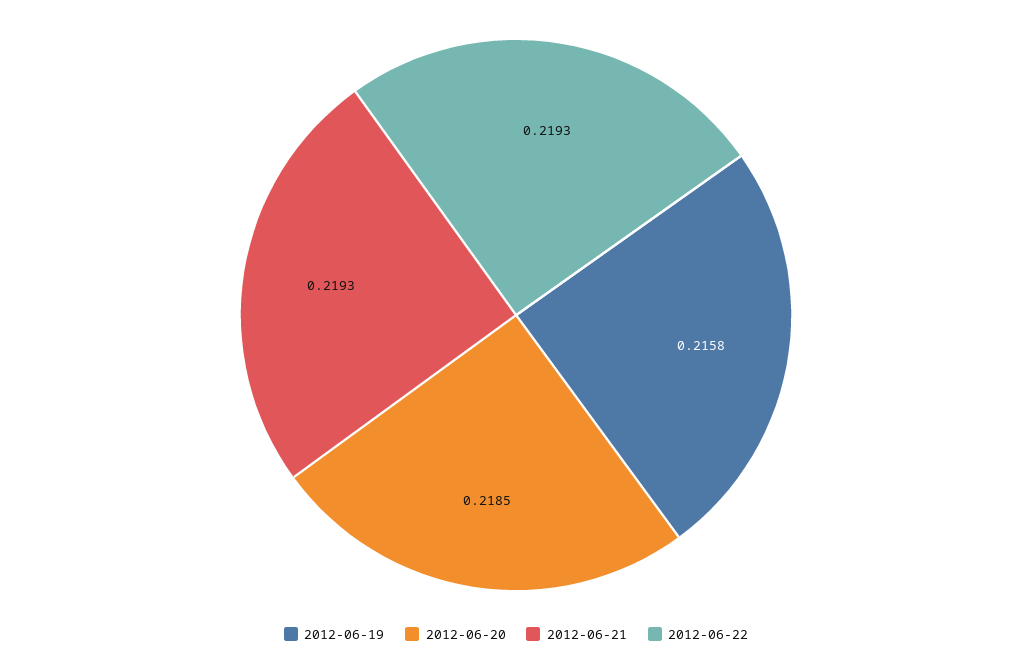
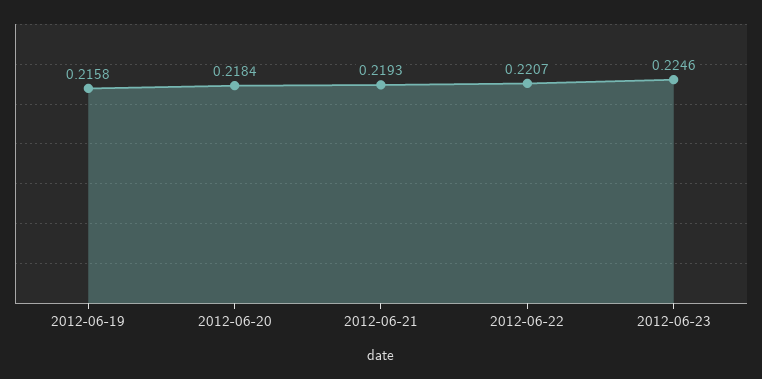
2012-06-20: 0.2185 -> 0.2184
2012-06-22: 0.2193 -> 0.2207
2012-06-23: none -> 0.2246

